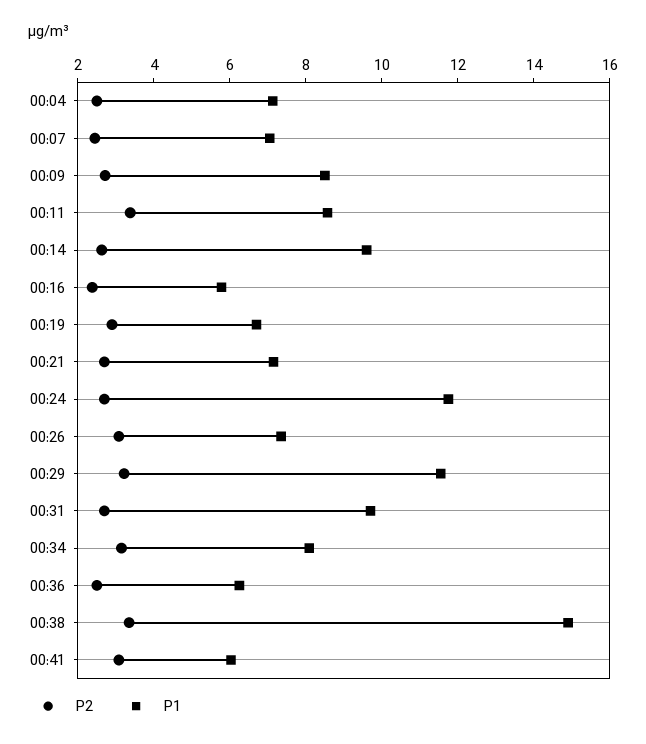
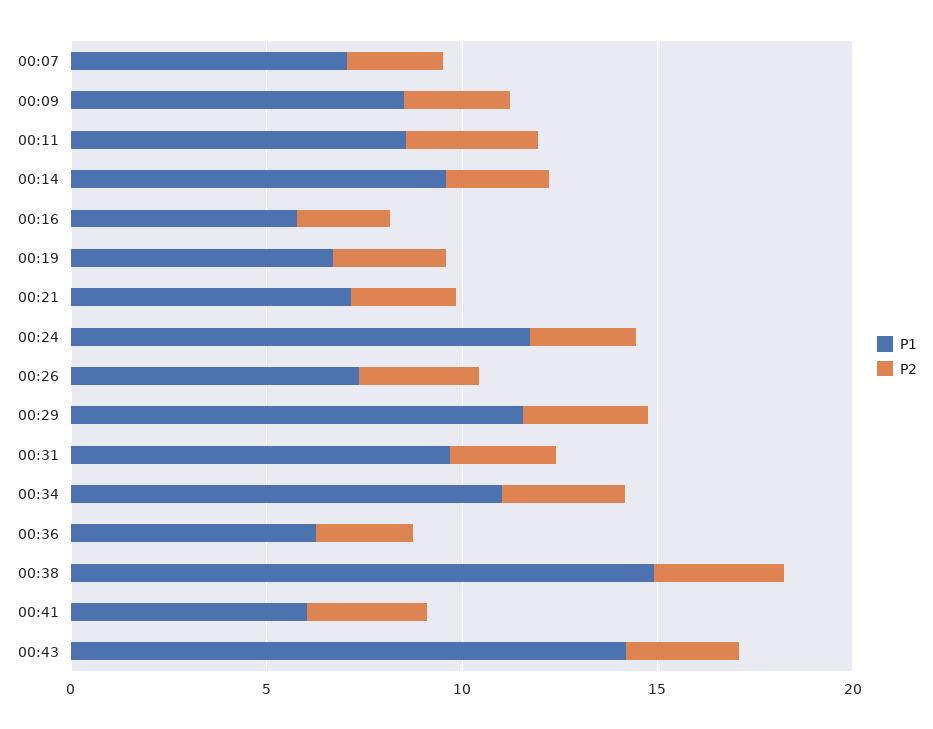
P2, 00:04: 2.5 -> none
P1, 00:04: 7 -> none
P1, 00:34: 8 -> 11
P1, 00:43: none -> 14
P2, 00:43: none -> 3

